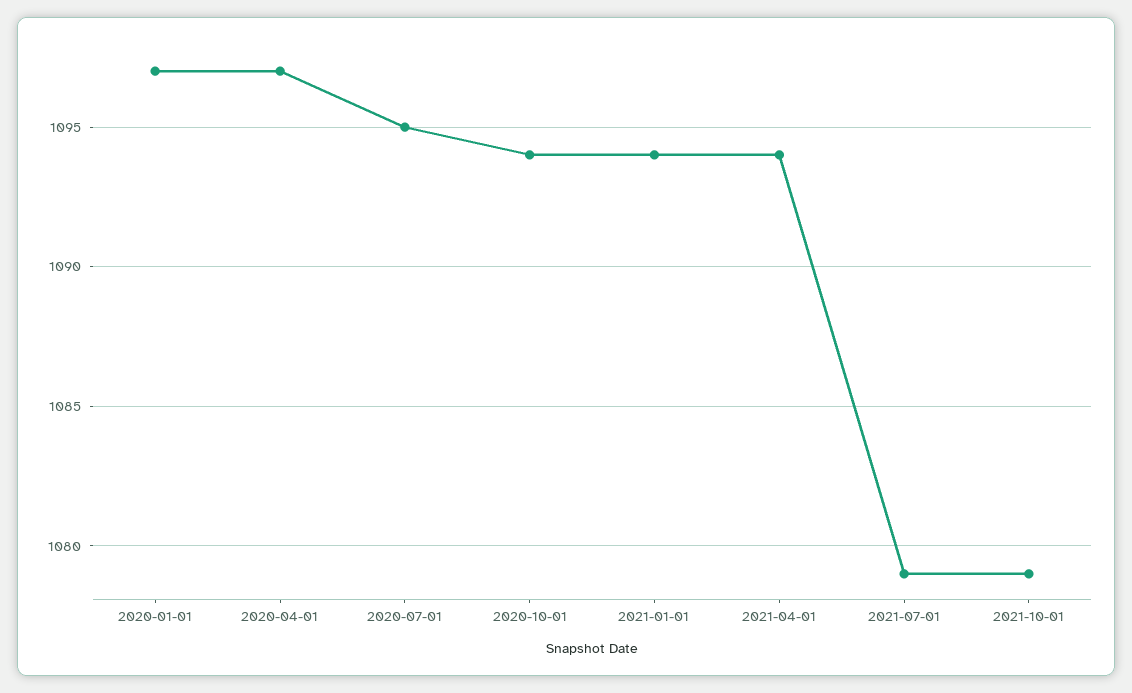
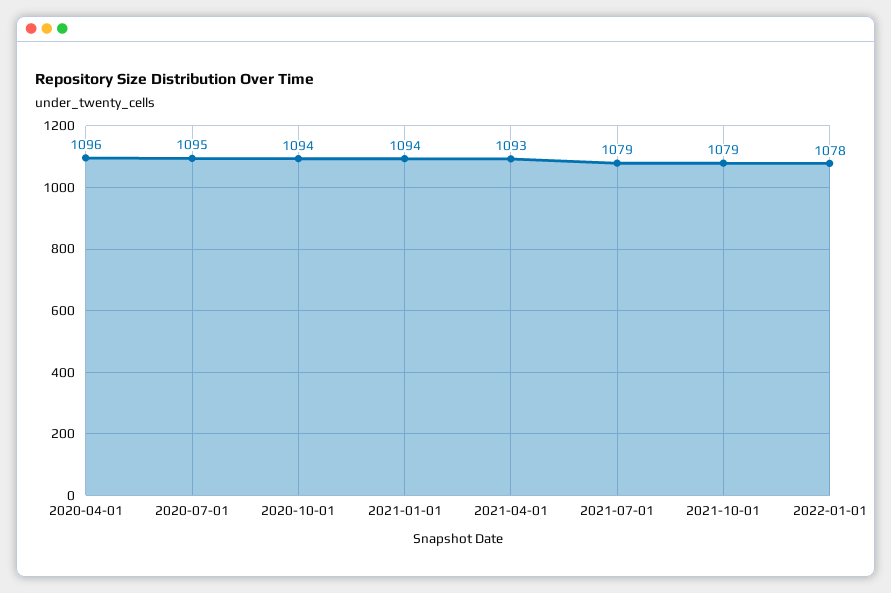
2020-01-01: 1097 -> none
2020-04-01: 1097 -> 1096
2021-04-01: 1094 -> 1093
2022-01-01: none -> 1078

